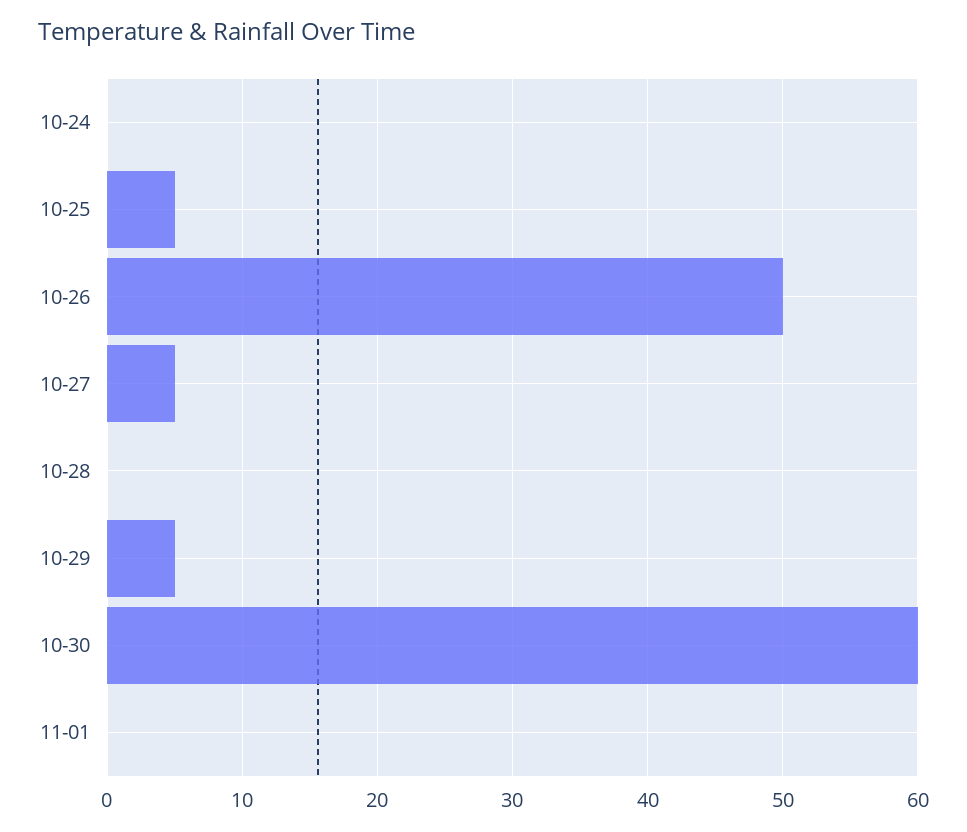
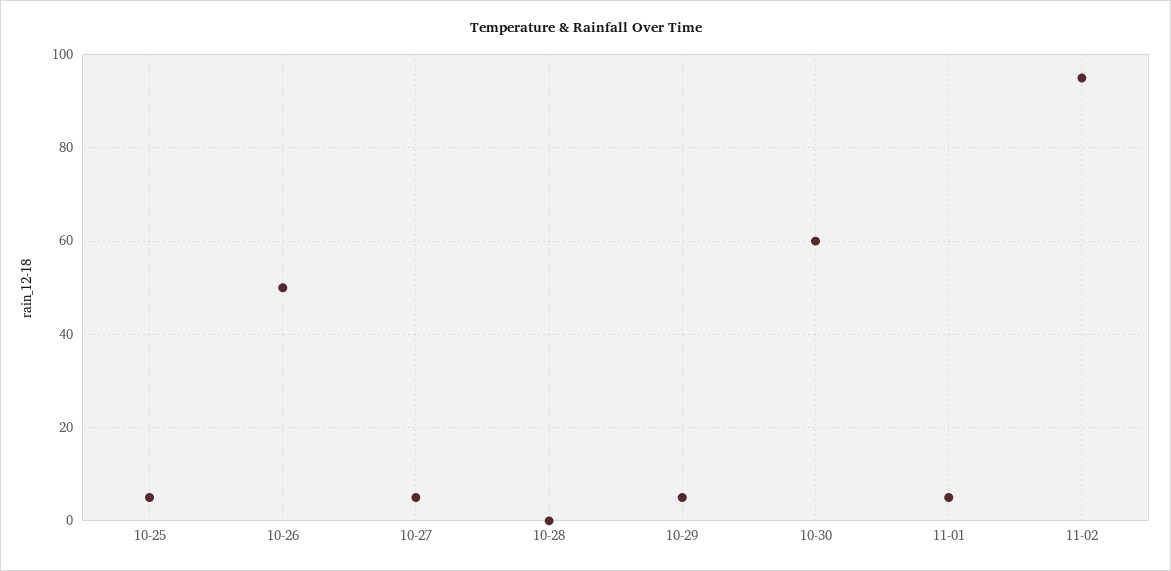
10-24: 0 -> none
11-01: 0 -> 5
11-02: none -> 95

